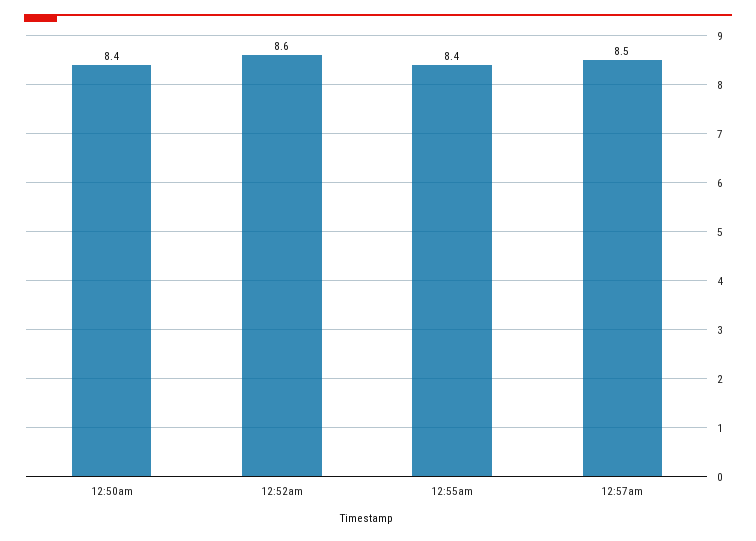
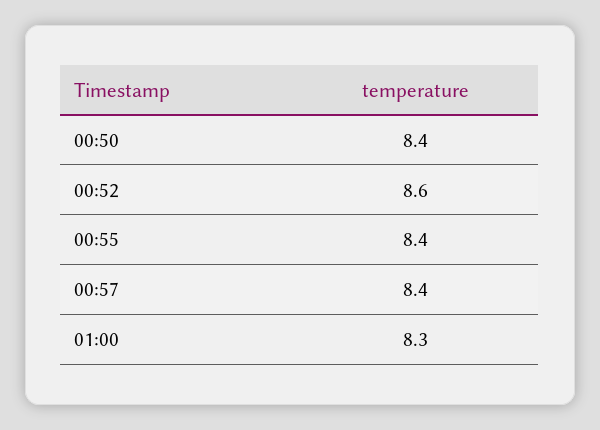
12:57am: 8.5 -> 8.4
01:00: none -> 8.3

